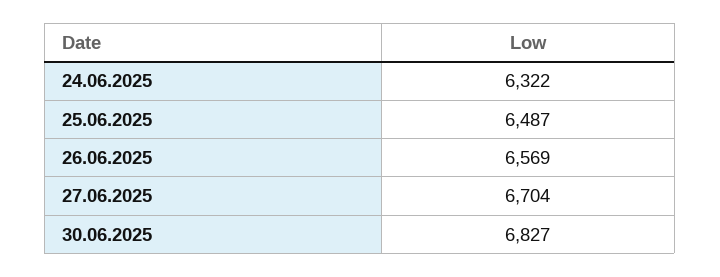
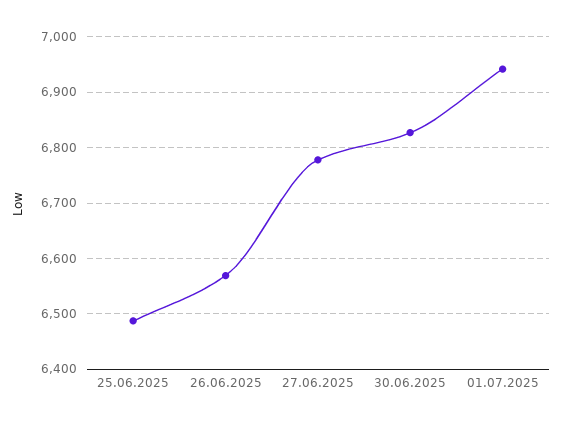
24.06.2025: 6322 -> none
27.06.2025: 6704 -> 6780
01.07.2025: none -> 6940

